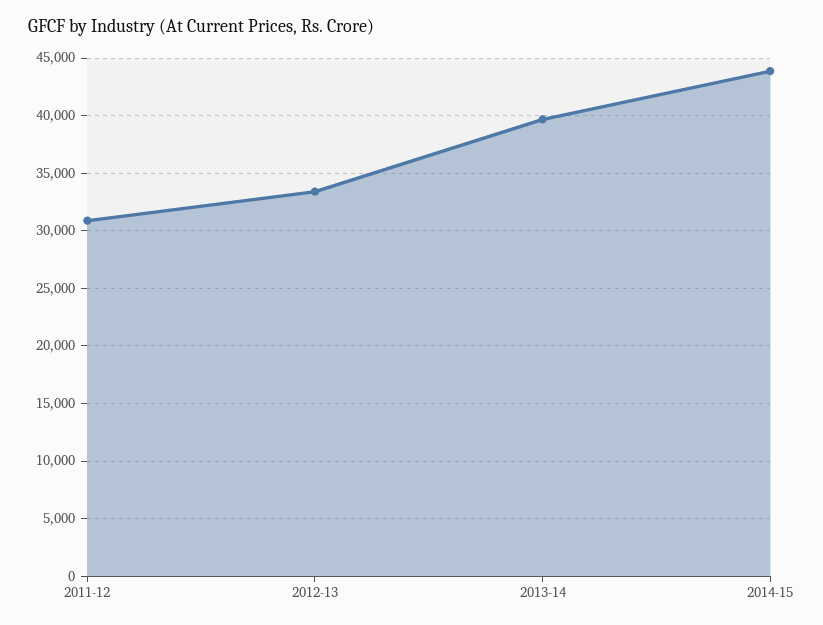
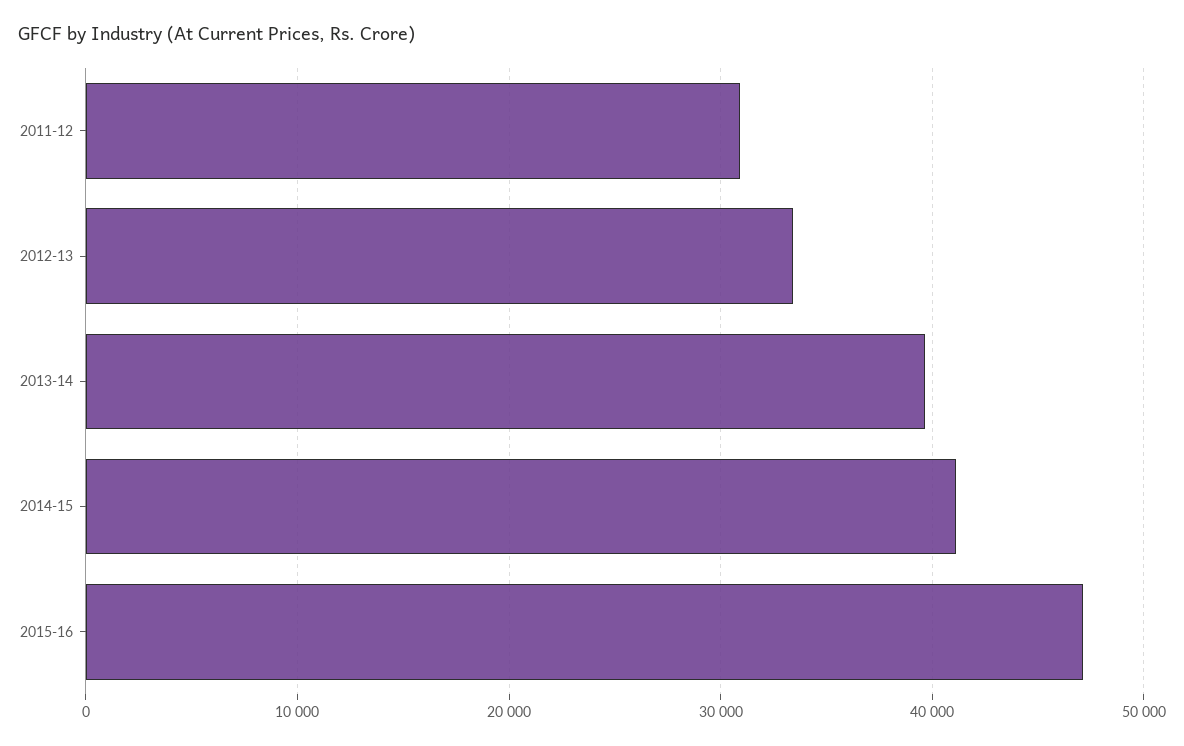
2014-15: 44000 -> 41000
2015-16: none -> 47000

